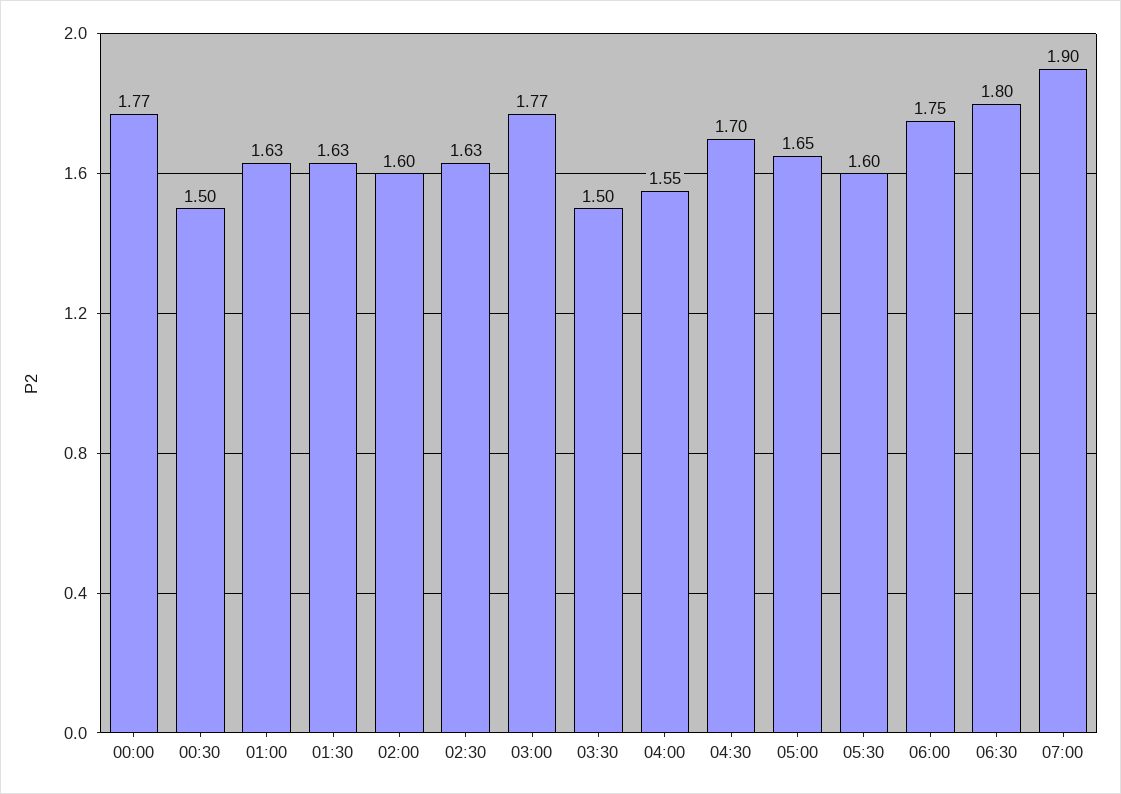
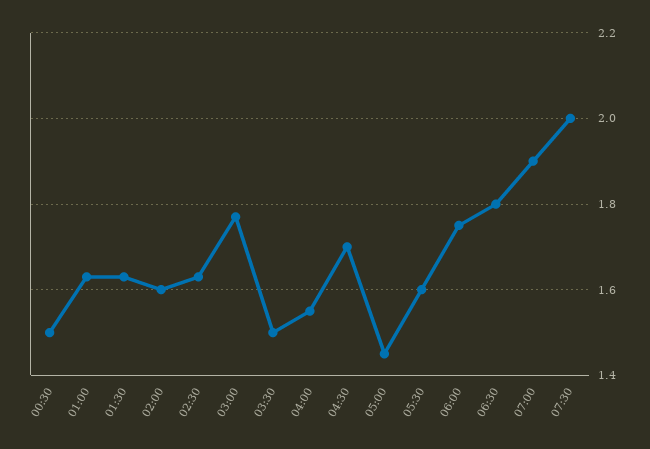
00:00: 1.77 -> none
05:00: 1.65 -> 1.45
07:30: none -> 2

